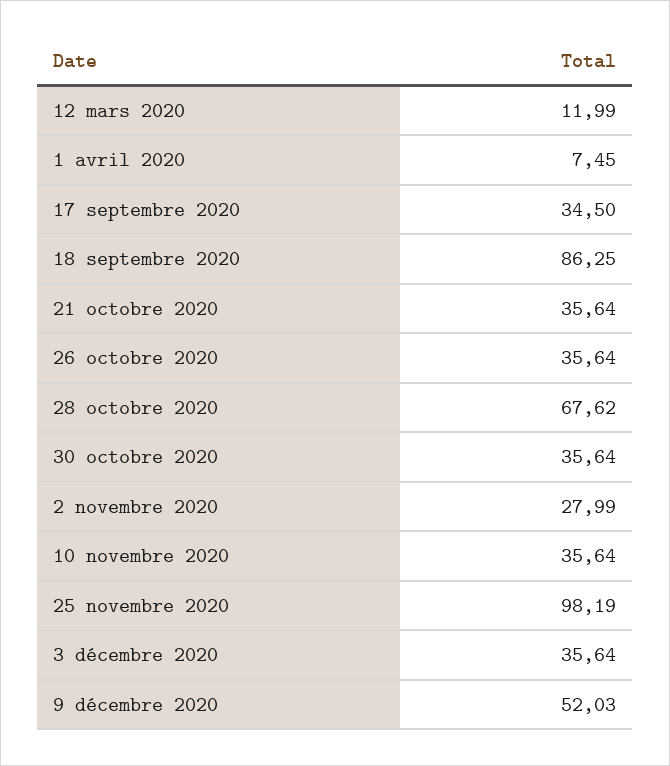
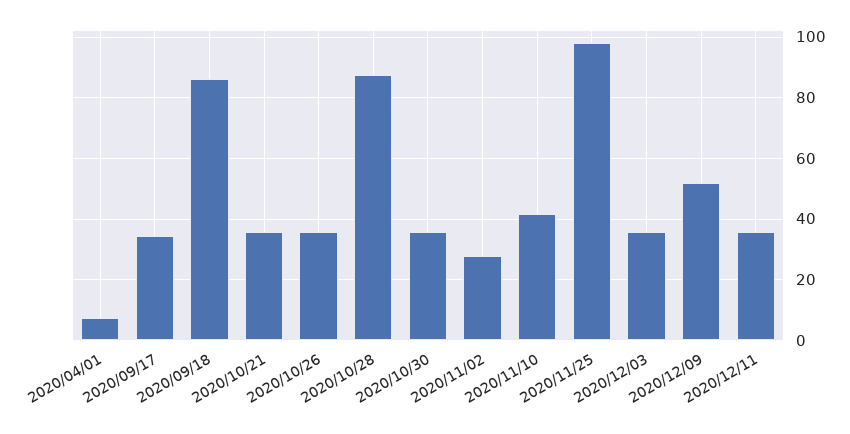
12 mars 2020: 11.99 -> none
28 octobre 2020: 67.62 -> 88
10 novembre 2020: 35.64 -> 42
2020/12/11: none -> 36

